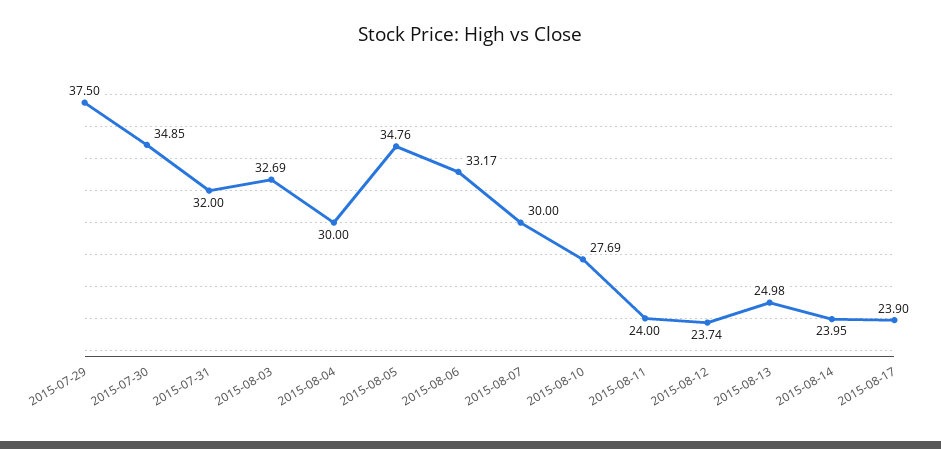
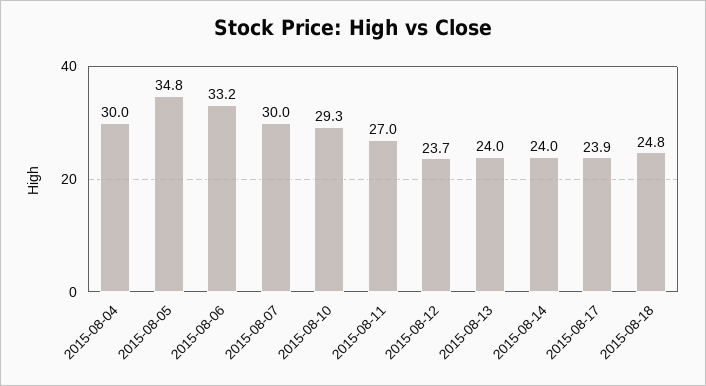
2015-07-29: 37.5 -> none
2015-07-30: 34.85 -> none
2015-07-31: 32 -> none
2015-08-03: 32.69 -> none
2015-08-10: 27.69 -> 29.3
2015-08-11: 24 -> 27
2015-08-13: 24.98 -> 24
2015-08-18: none -> 24.8

